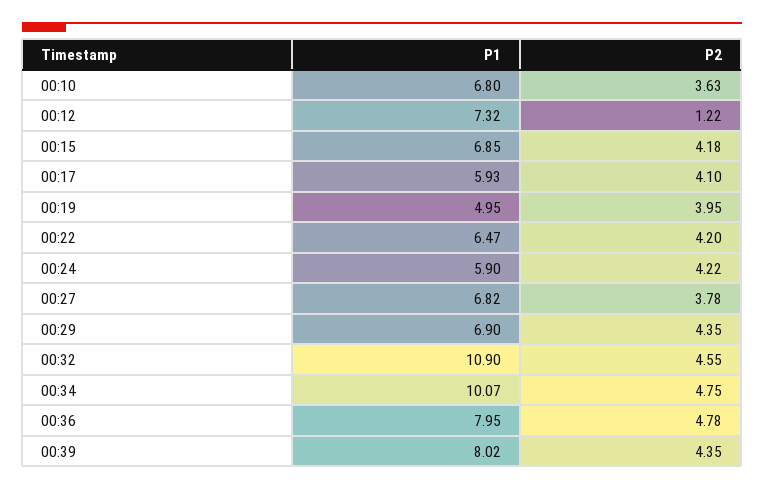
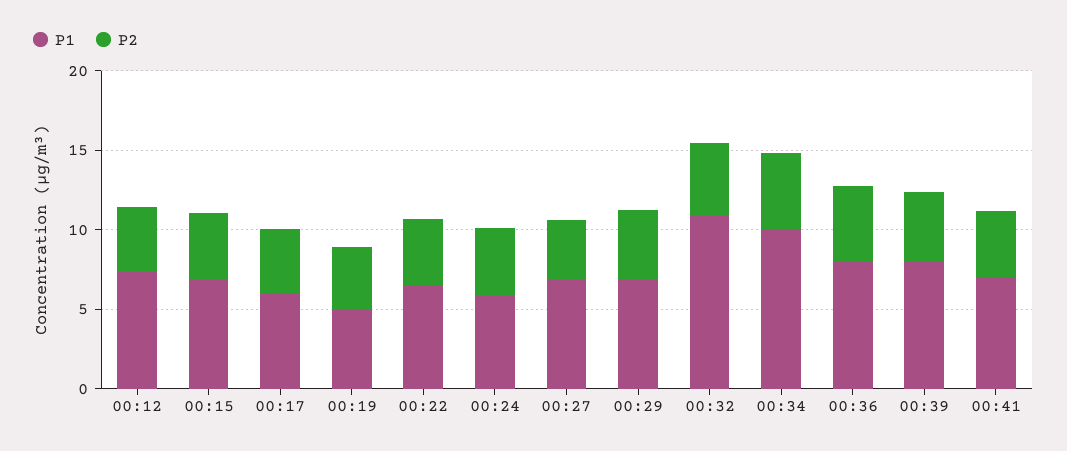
P1, 00:10: 6.8 -> none
P2, 00:10: 3.63 -> none
P2, 00:12: 1.22 -> 4
P1, 00:41: none -> 7
P2, 00:41: none -> 4

